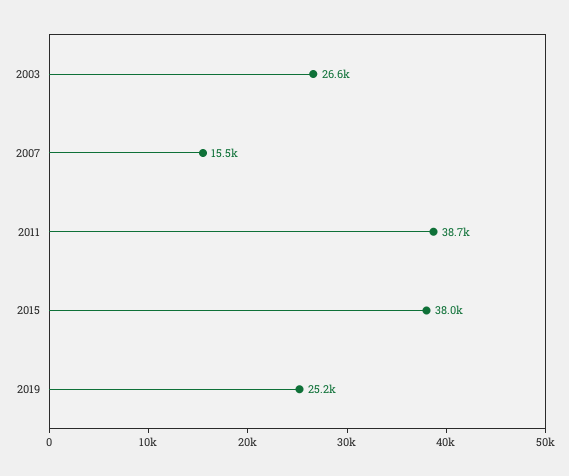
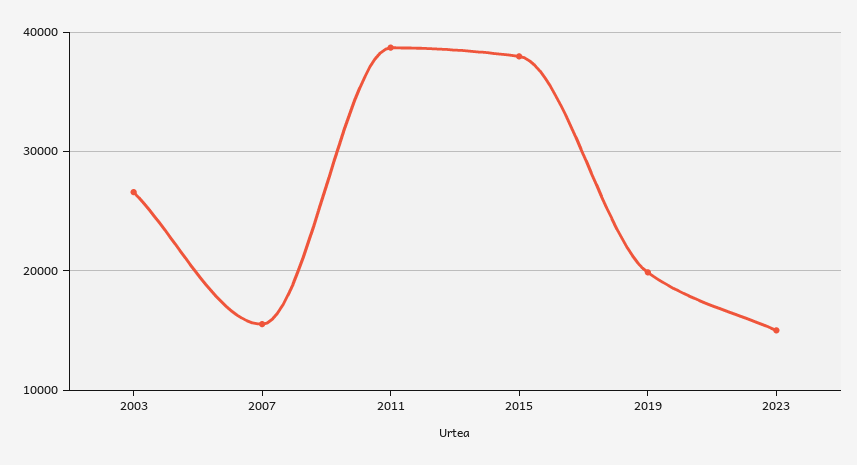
2019: 25200 -> 20000
2023: none -> 15000

